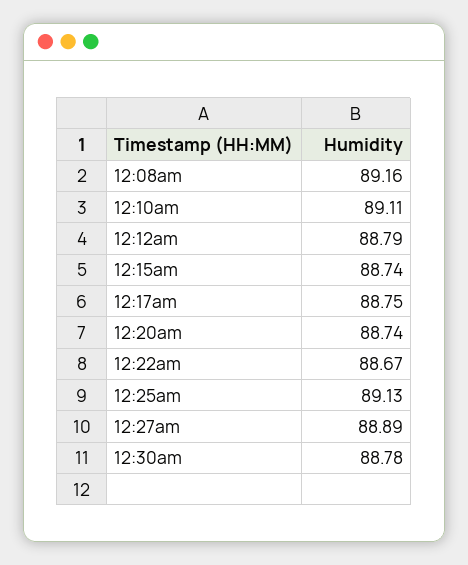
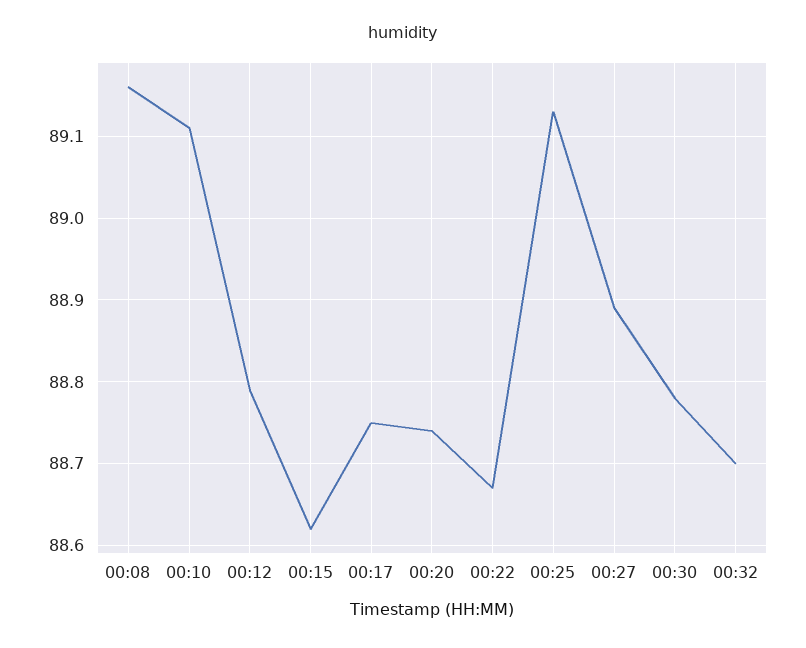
12:15am: 88.74 -> 88.62
00:32: none -> 88.7

